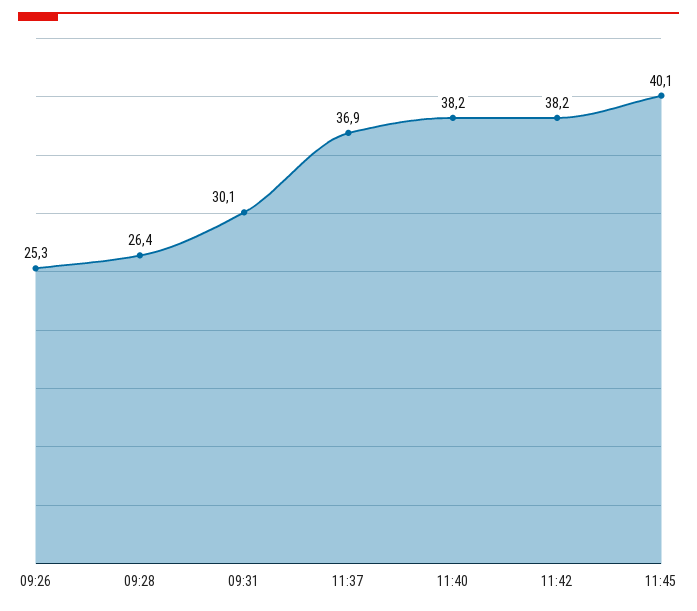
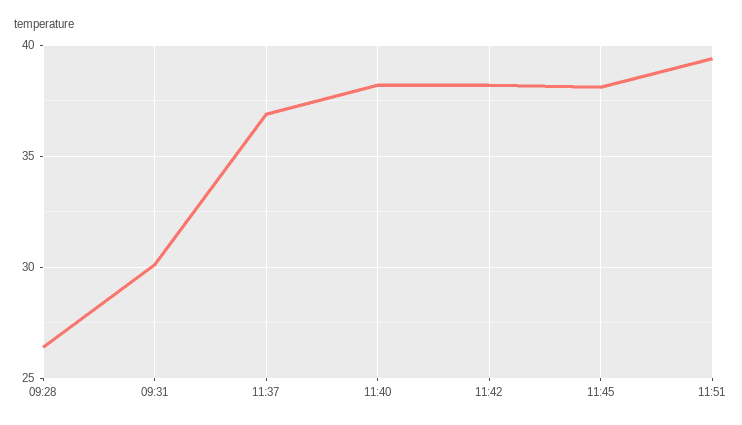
09:26: 25.3 -> none
11:45: 40.1 -> 38
11:51: none -> 39.5

